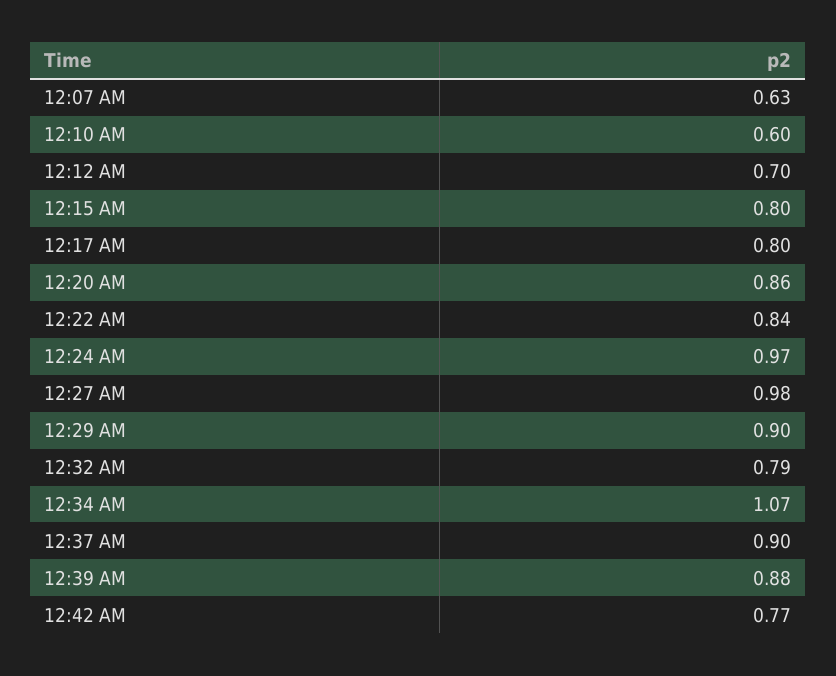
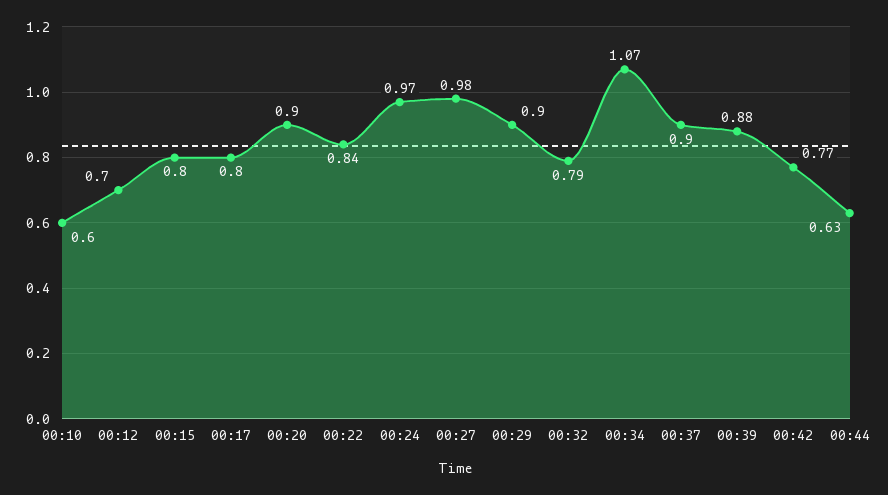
12:07 AM: 0.63 -> none
12:20 AM: 0.86 -> 0.9
00:44: none -> 0.63

